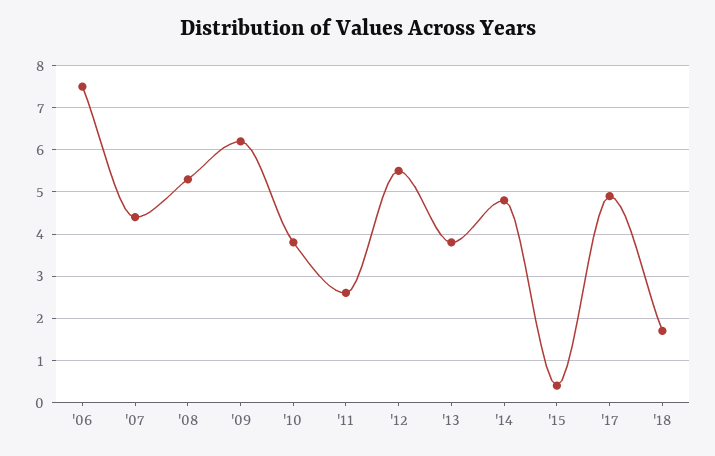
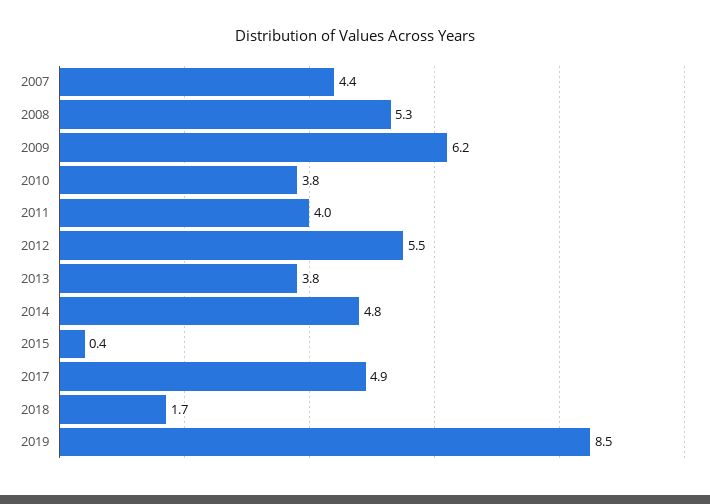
'06: 7.5 -> none
'11: 2.5 -> 4
2019: none -> 8.5

